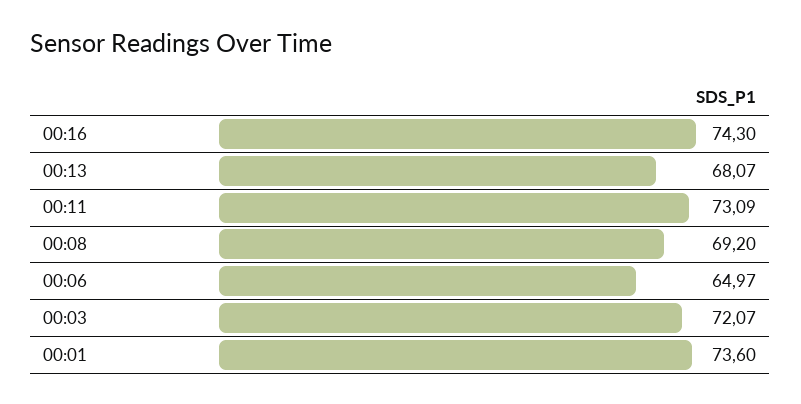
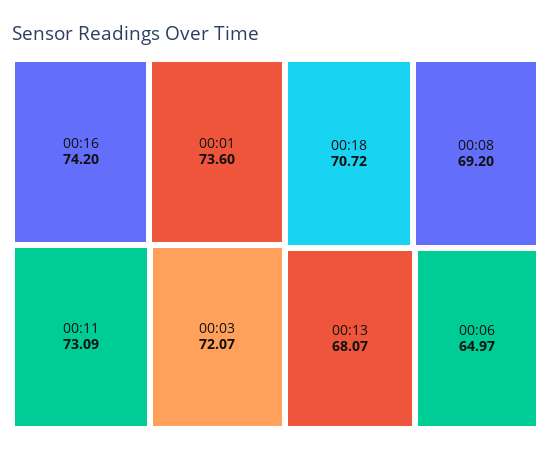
00:16: 74.3 -> 74.2
00:18: none -> 70.72

